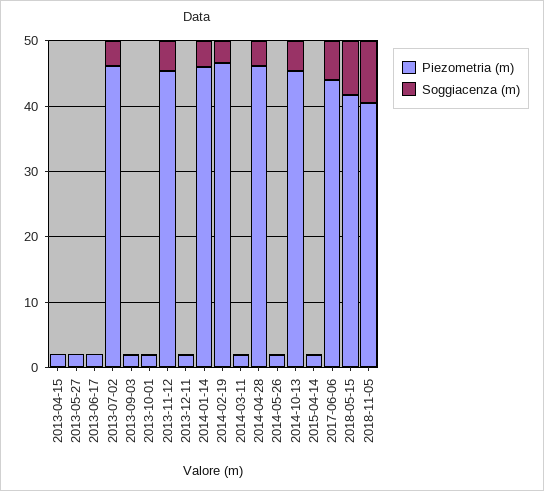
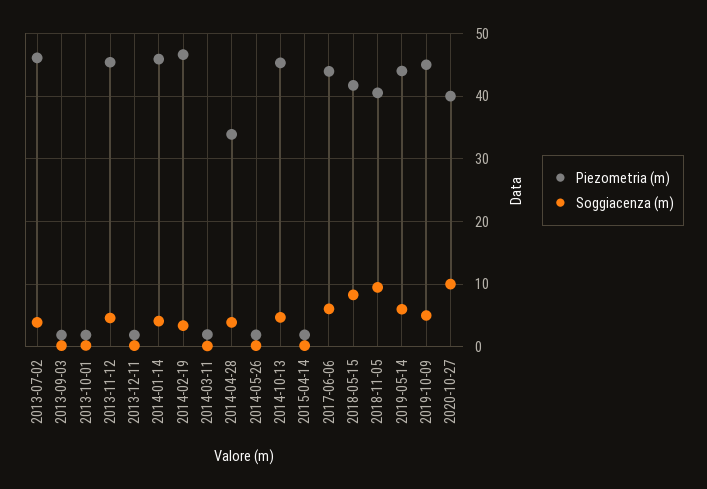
Piezometria (m), 2013-04-15: 2 -> none
Soggiacenza (m), 2013-04-15: 0 -> none
Piezometria (m), 2013-05-27: 2 -> none
Soggiacenza (m), 2013-05-27: 0 -> none
Piezometria (m), 2013-06-17: 2 -> none
Soggiacenza (m), 2013-06-17: 0 -> none
Piezometria (m), 2014-04-28: 46 -> 34
Piezometria (m), 2019-05-14: none -> 44
Soggiacenza (m), 2019-05-14: none -> 6
Piezometria (m), 2019-10-09: none -> 45
Soggiacenza (m), 2019-10-09: none -> 5
Piezometria (m), 2020-10-27: none -> 40
Soggiacenza (m), 2020-10-27: none -> 10

